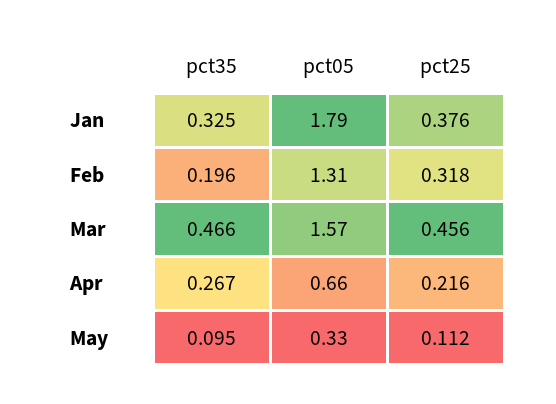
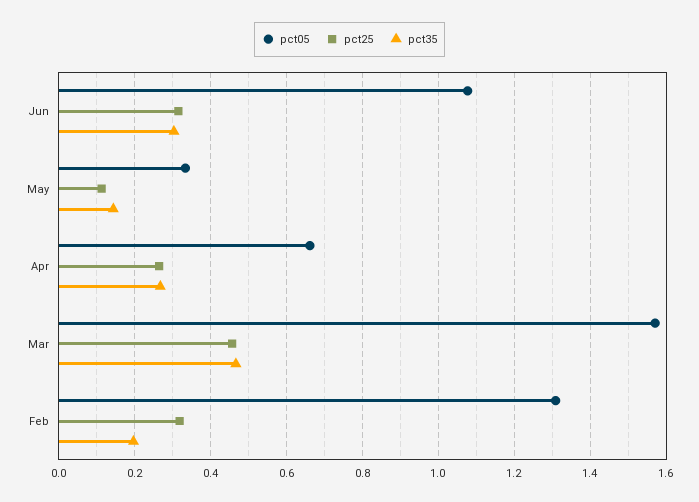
pct35, Jan: 0.325 -> none
pct05, Jan: 1.79 -> none
pct25, Jan: 0.376 -> none
pct25, Apr: 0.216 -> 0.26
pct35, May: 0.095 -> 0.14
pct05, Jun: none -> 1.08
pct25, Jun: none -> 0.32
pct35, Jun: none -> 0.3

